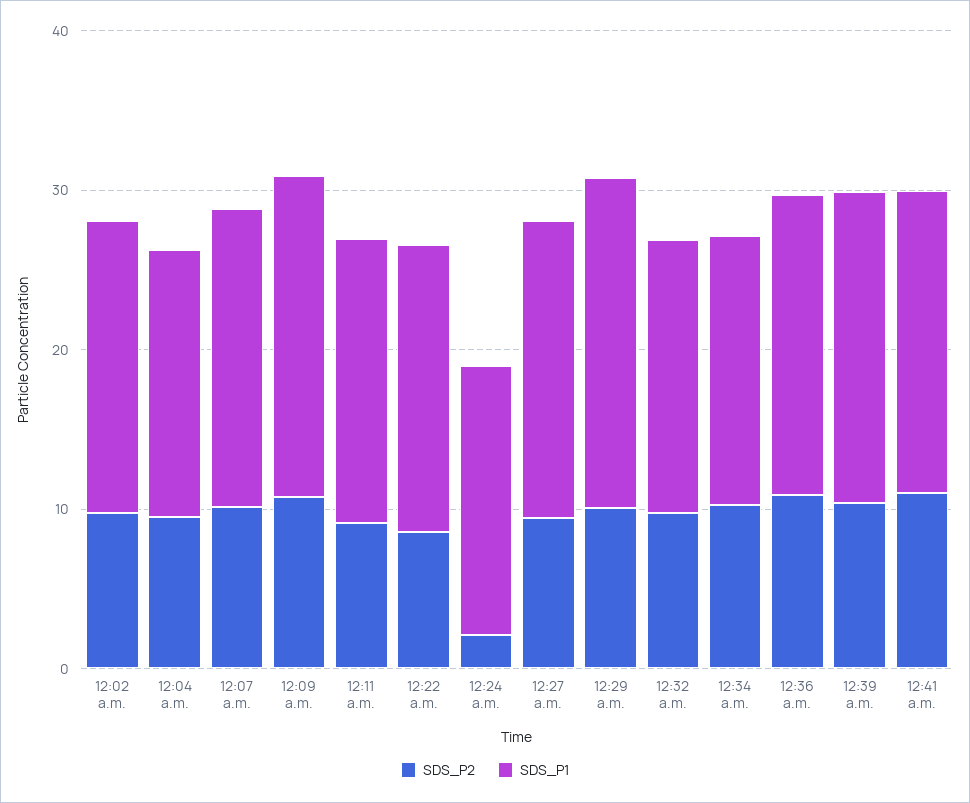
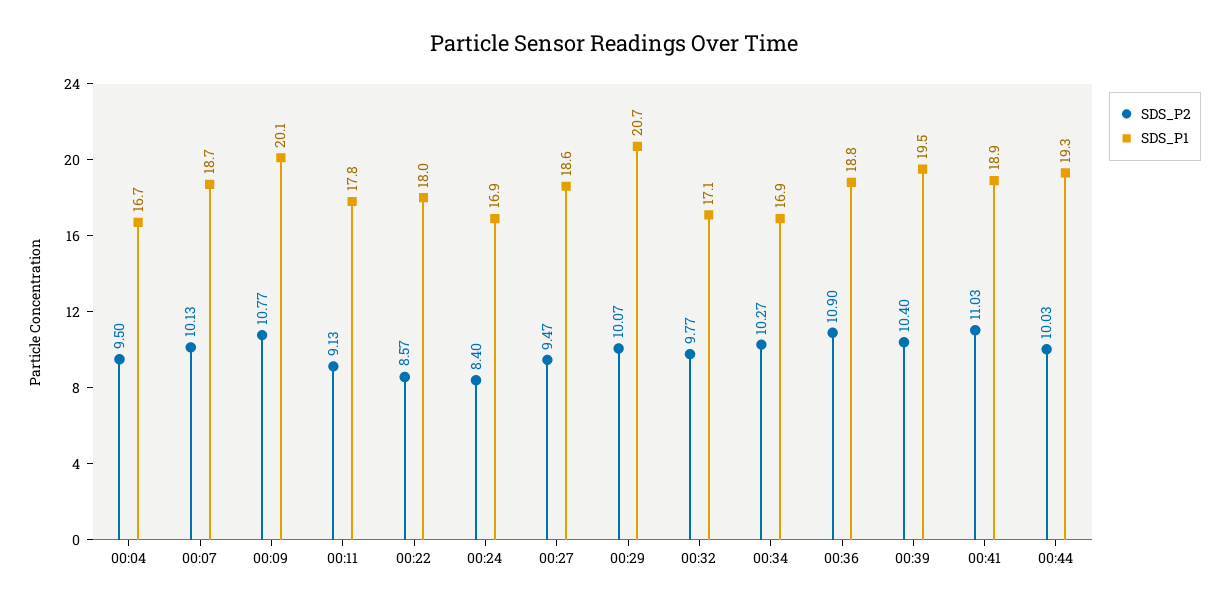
SDS_P2, 12:02 a.m.: 10 -> none
SDS_P1, 12:02 a.m.: 18 -> none
SDS_P2, 12:24 a.m.: 2 -> 8.4
SDS_P2, 00:44: none -> 10.03
SDS_P1, 00:44: none -> 19.3

